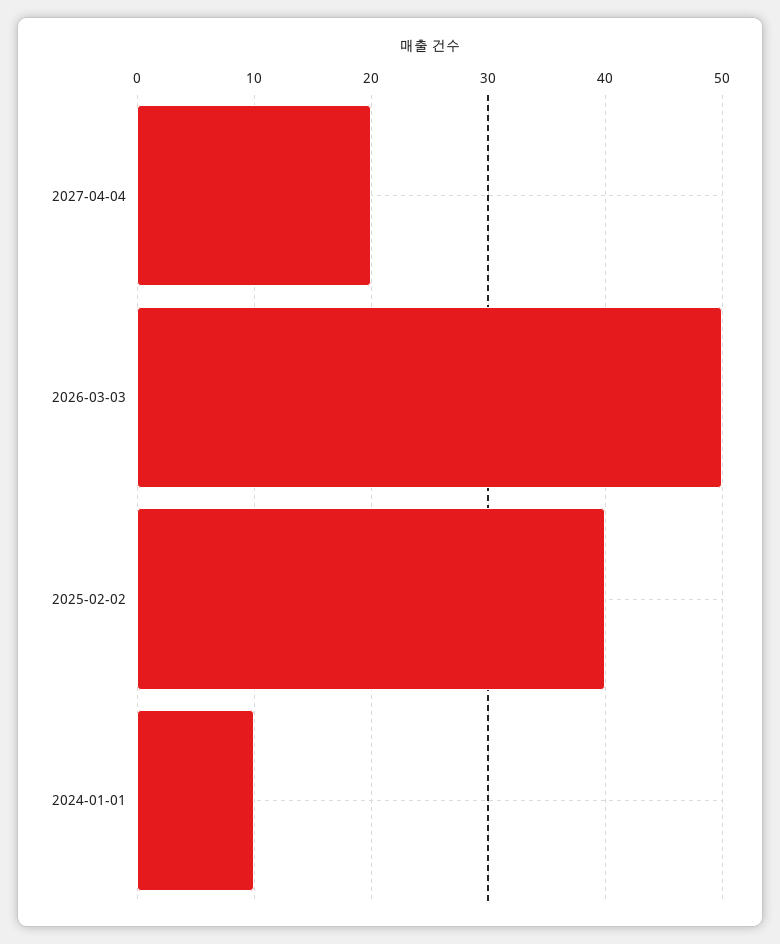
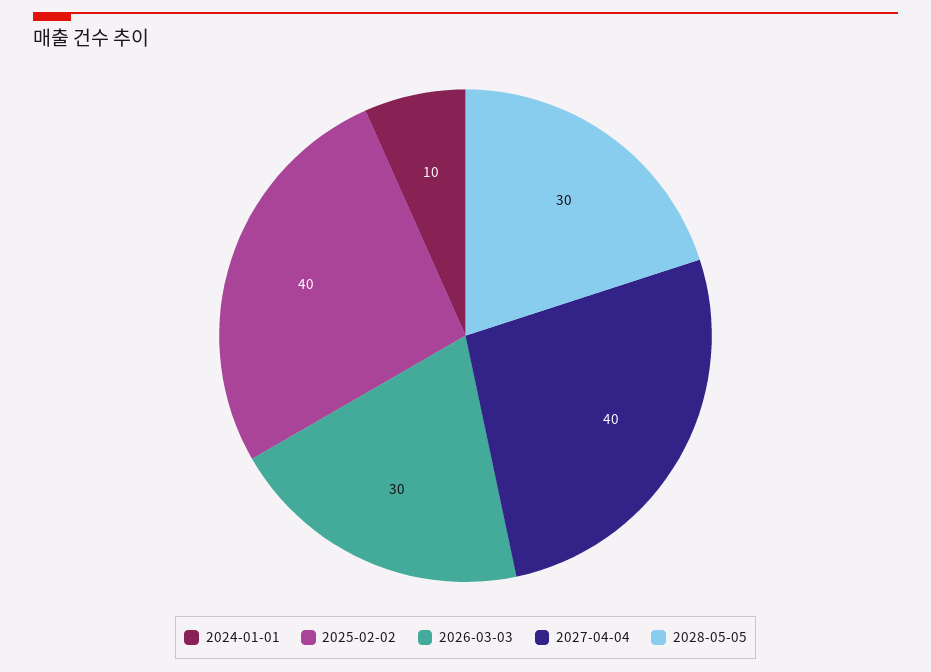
2027-04-04: 20 -> 40
2026-03-03: 50 -> 30
2028-05-05: none -> 30

